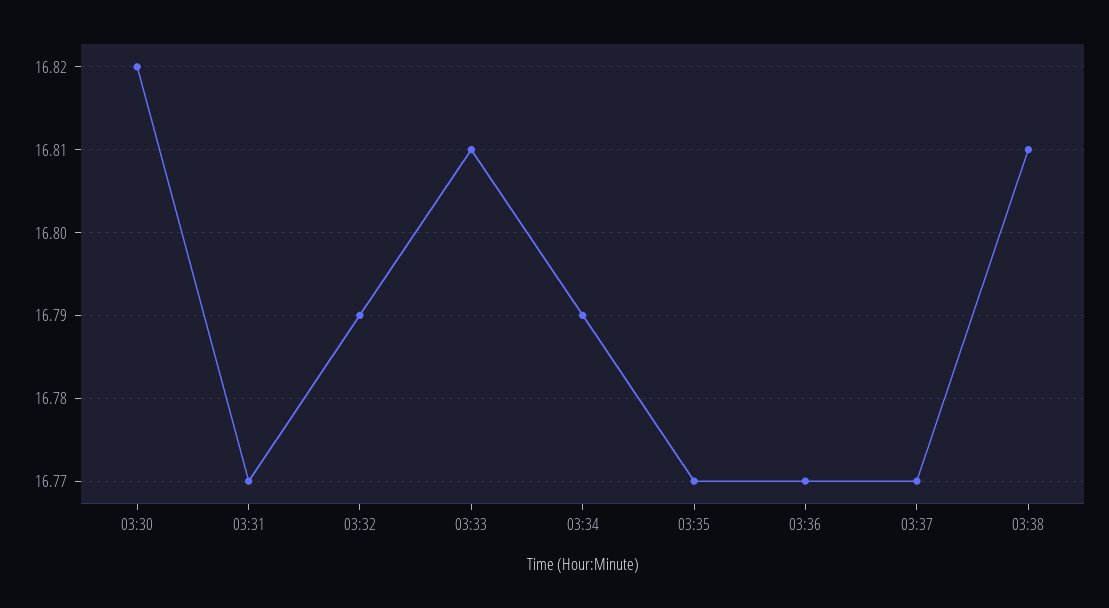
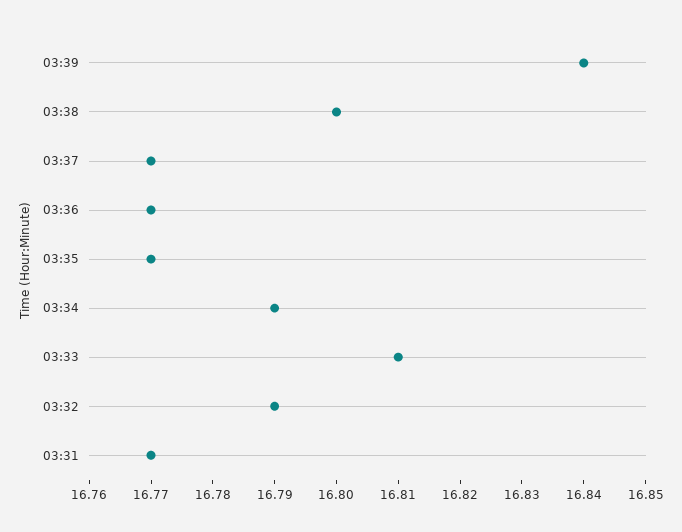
03:30: 16.82 -> none
03:38: 16.81 -> 16.8
03:39: none -> 16.84

